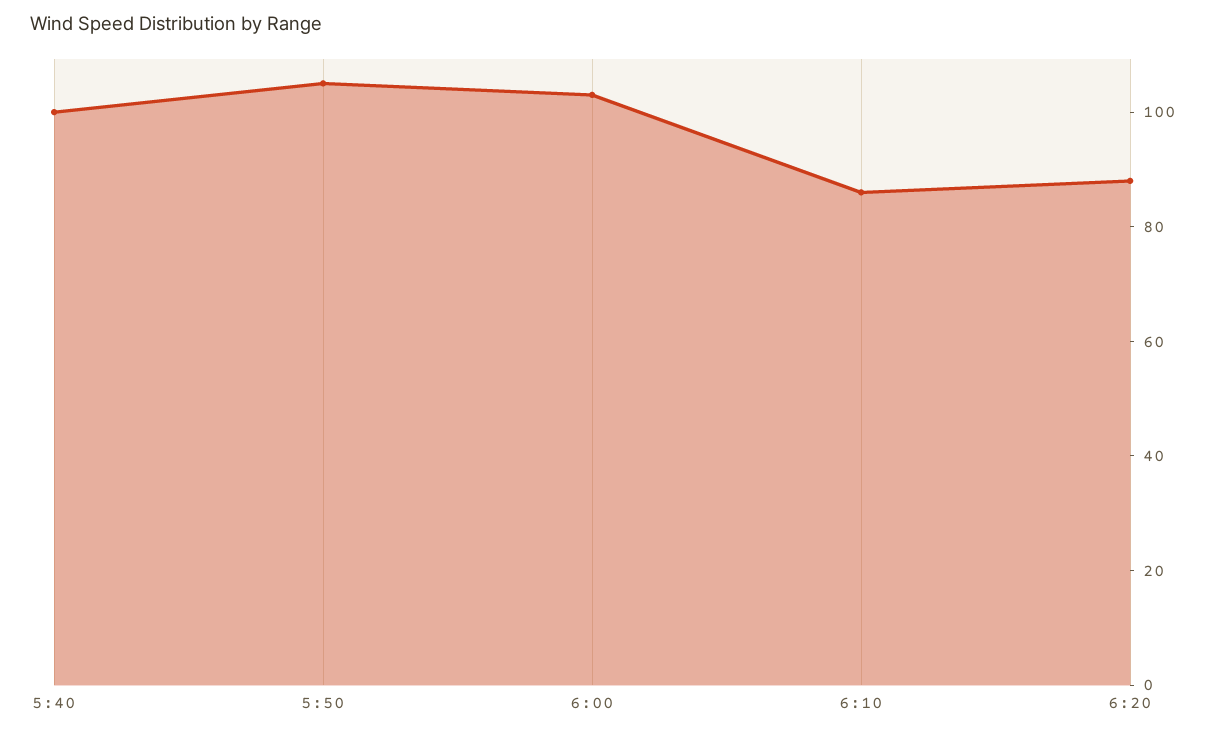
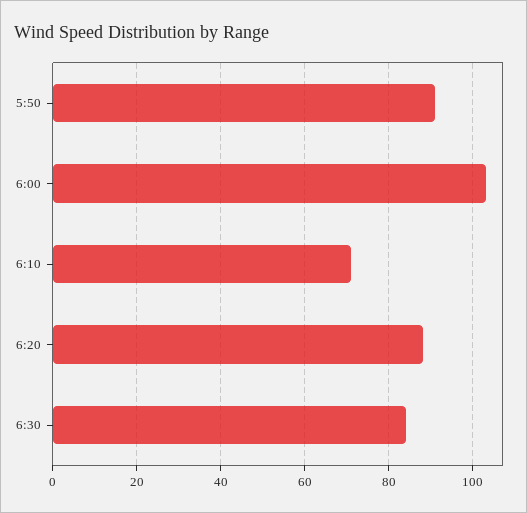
5:40: 100 -> none
5:50: 105 -> 90
6:10: 85 -> 70
6:30: none -> 85

